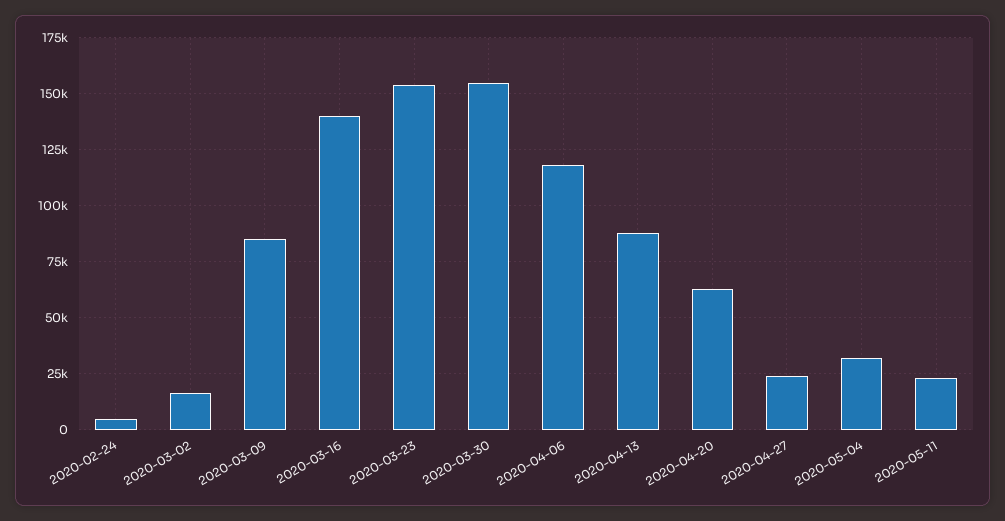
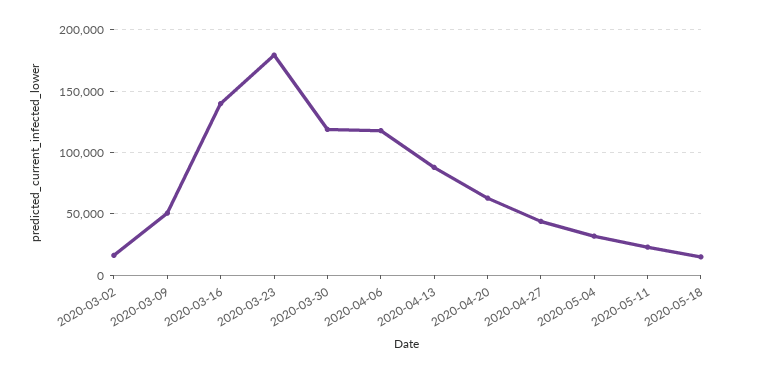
2020-02-24: 5000 -> none
2020-03-09: 85000 -> 50000
2020-03-23: 155000 -> 180000
2020-03-30: 155000 -> 120000
2020-04-27: 25000 -> 45000
2020-05-18: none -> 15000

